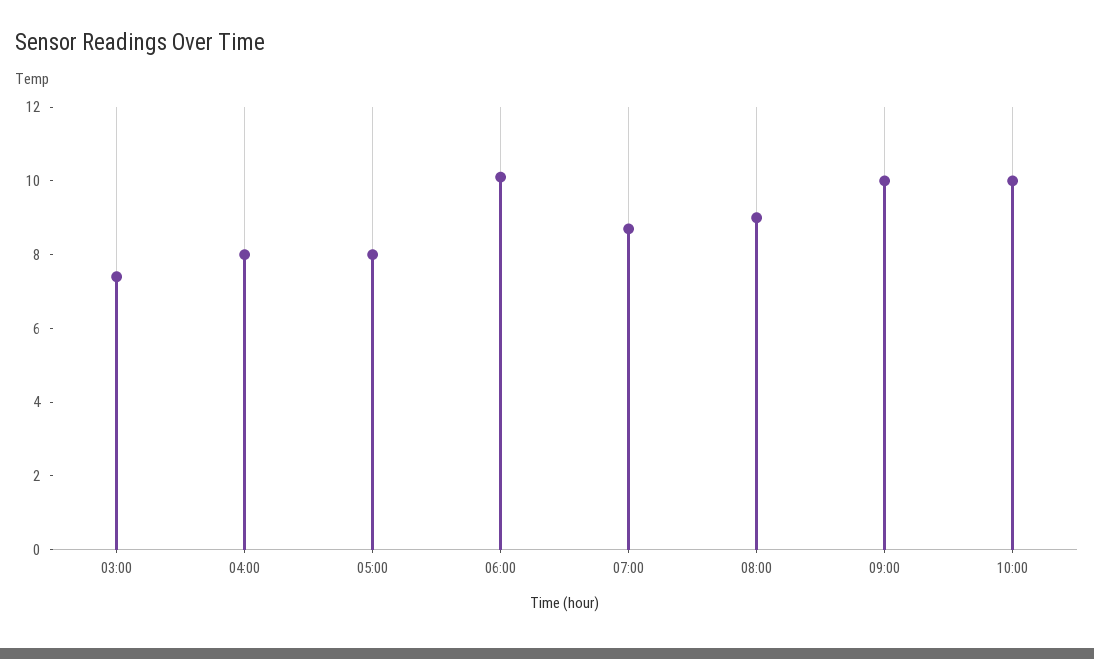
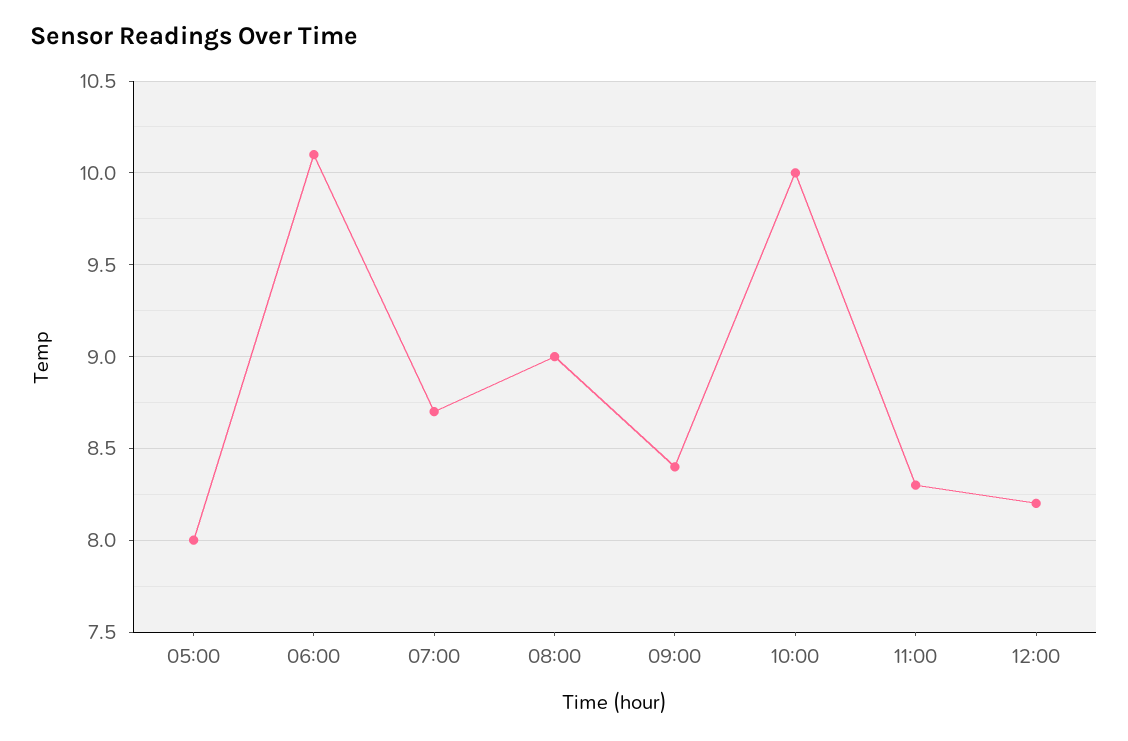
03:00: 7.5 -> none
04:00: 8 -> none
09:00: 10 -> 8.4
11:00: none -> 8.3
12:00: none -> 8.2

